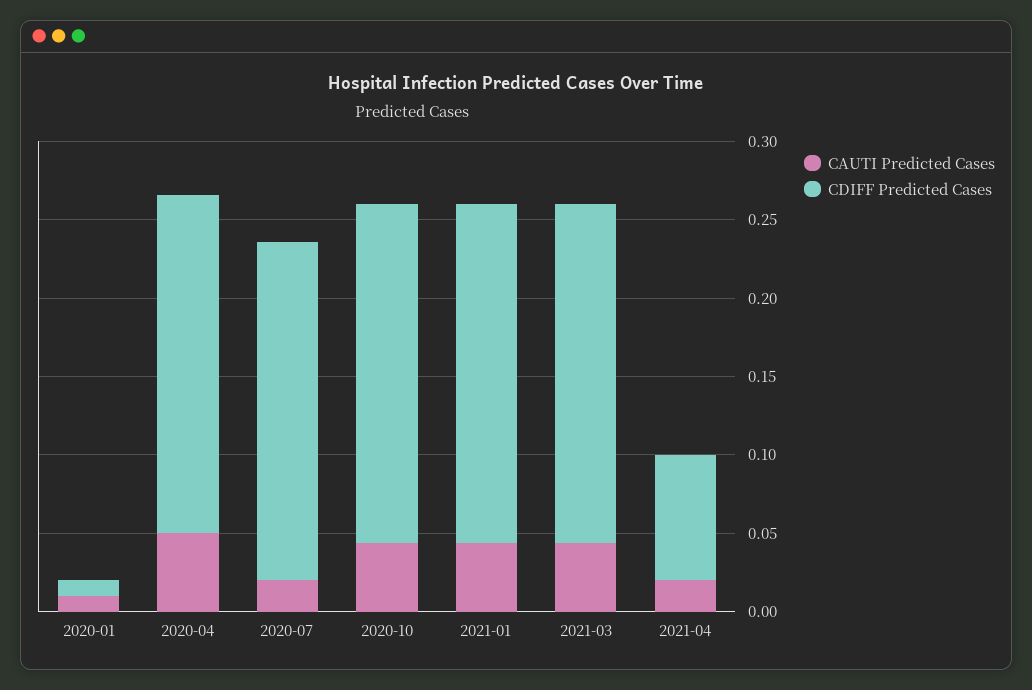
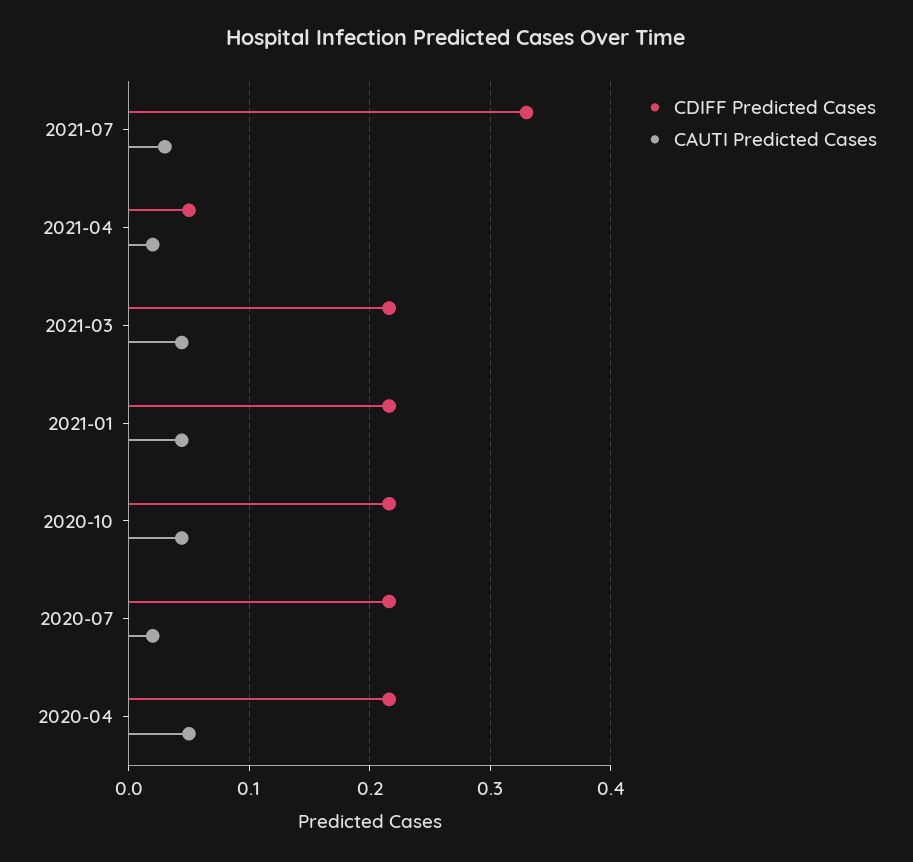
CAUTI Predicted Cases, 2020-01: 0.01 -> none
CDIFF Predicted Cases, 2020-01: 0.01 -> none
CDIFF Predicted Cases, 2021-04: 0.08 -> 0.05
CDIFF Predicted Cases, 2021-07: none -> 0.33
CAUTI Predicted Cases, 2021-07: none -> 0.03

